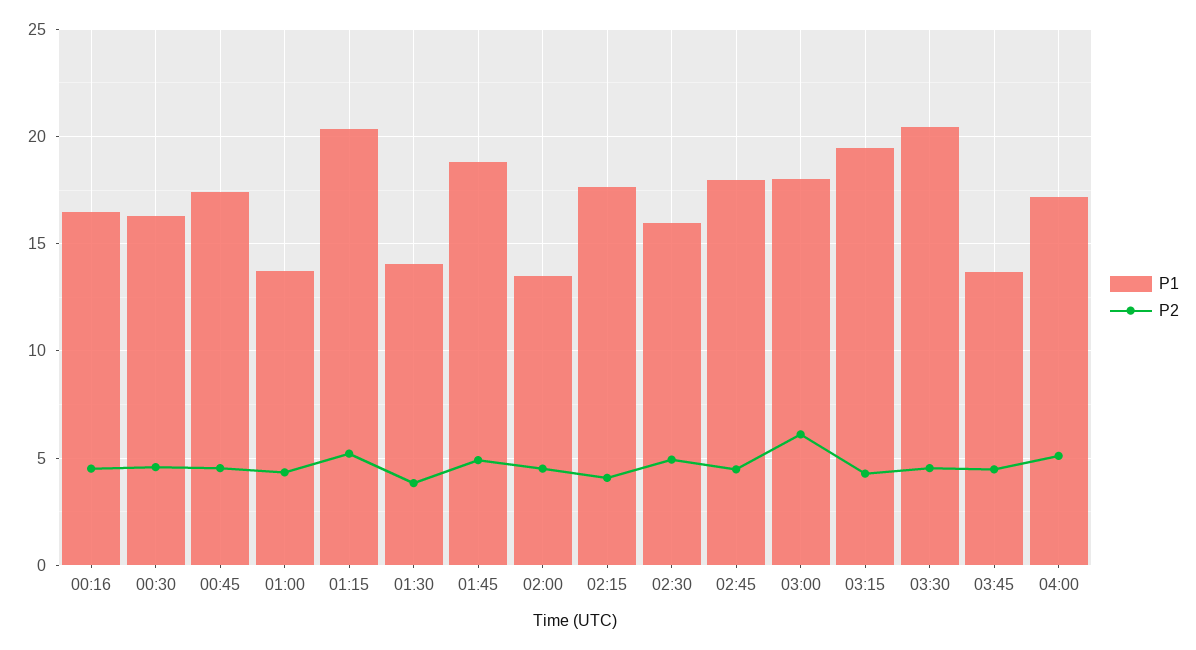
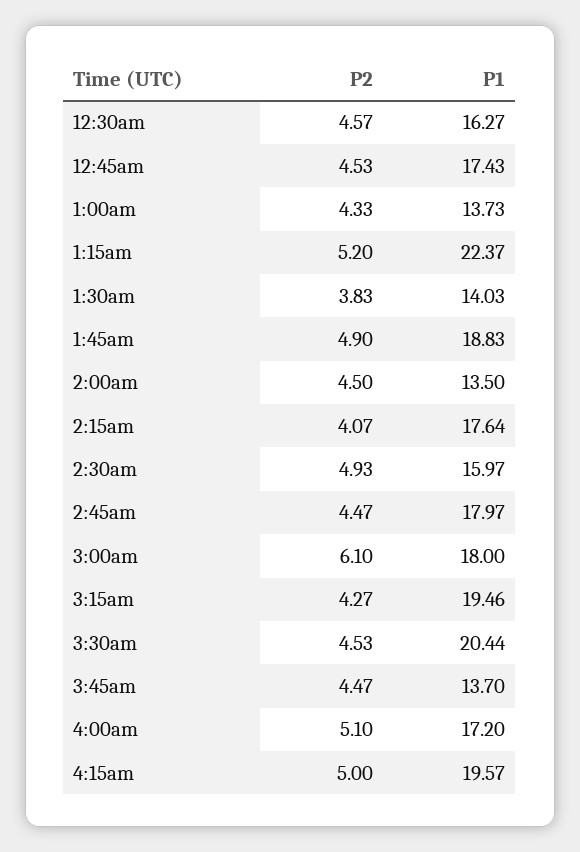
P1, 00:16: 16.5 -> none
P2, 00:16: 4.5 -> none
P1, 01:15: 20.5 -> 22.37
P2, 4:15am: none -> 5
P1, 4:15am: none -> 19.57

